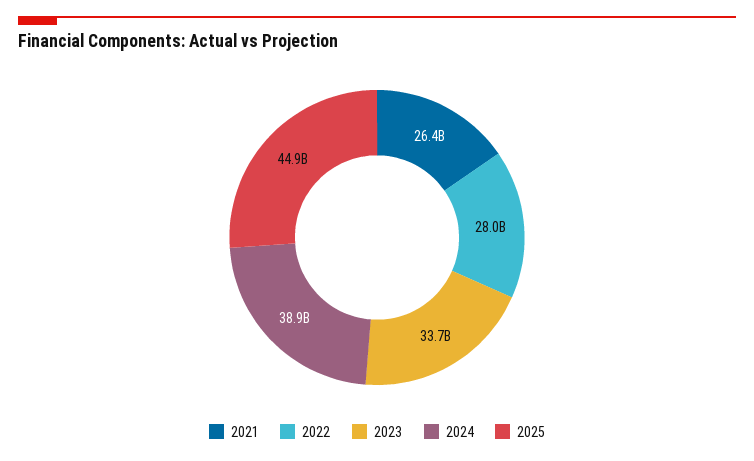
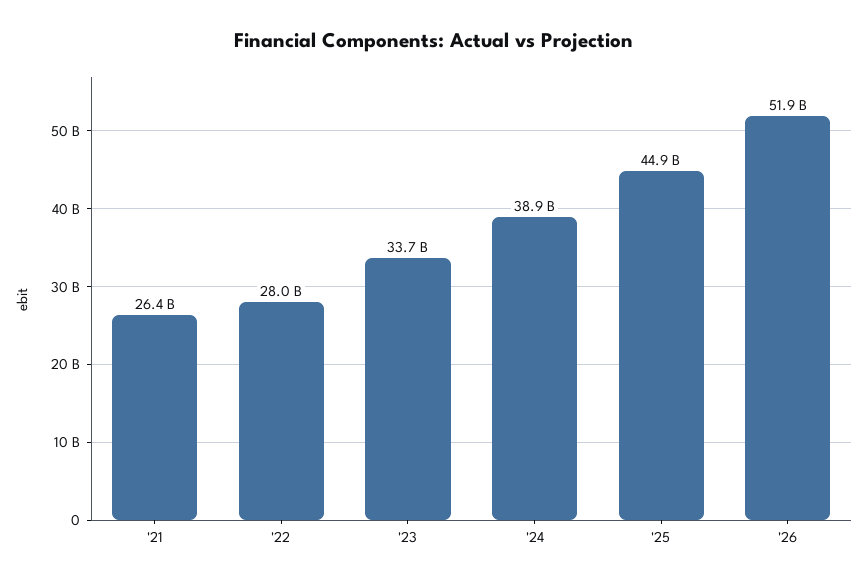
'26: none -> 51900000000

